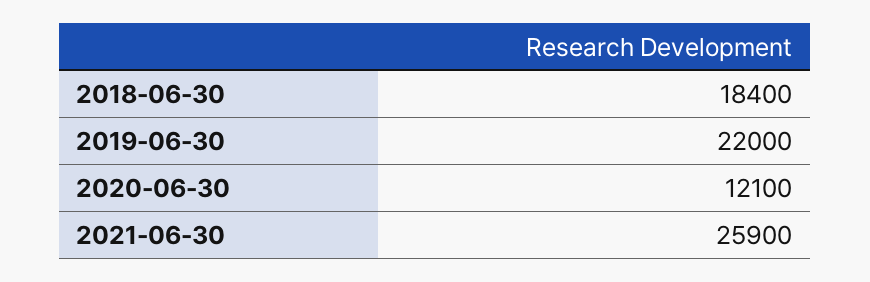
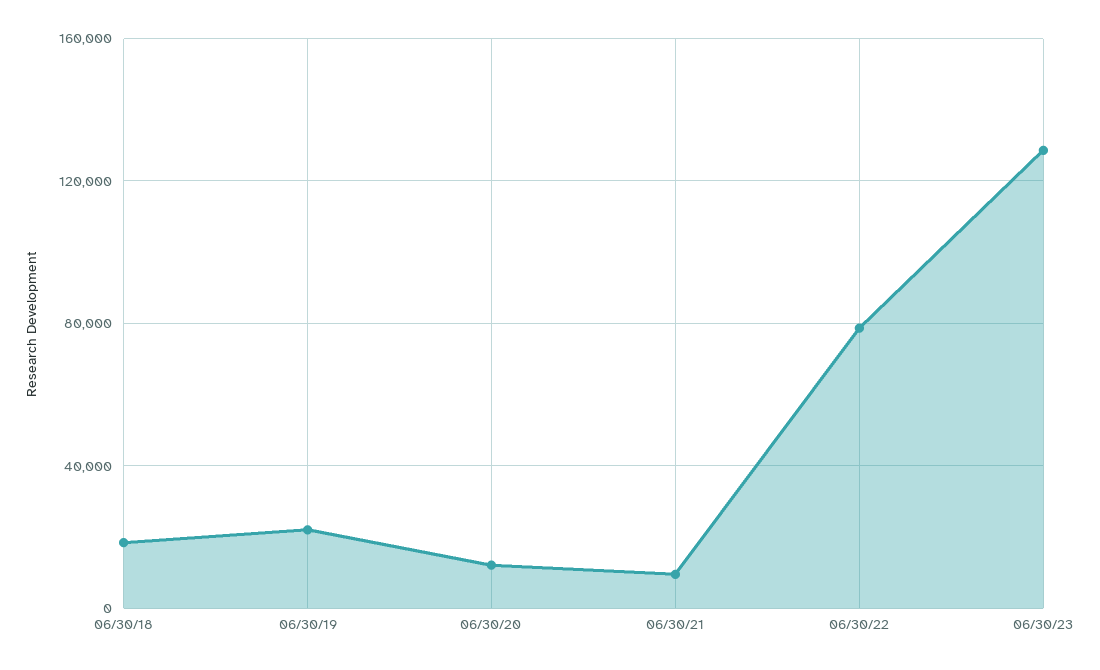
2021-06-30: 25900 -> 10000
06/30/22: none -> 80000
06/30/23: none -> 130000

